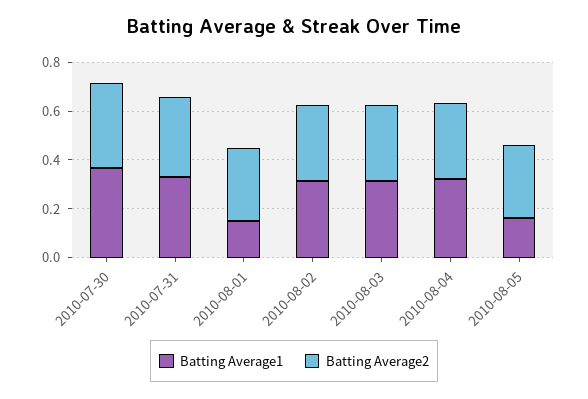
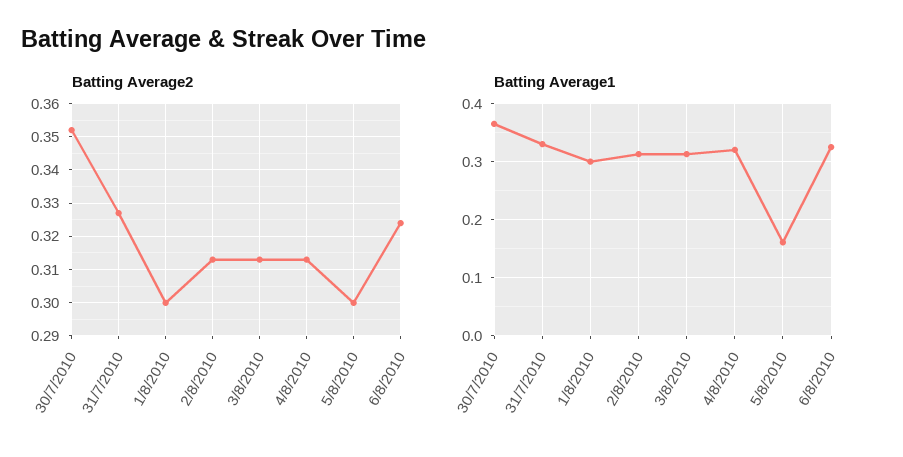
Batting Average1, 2010-08-01: 0.15 -> 0.3
Batting Average2, 6/8/2010: none -> 0.325
Batting Average1, 6/8/2010: none -> 0.32

